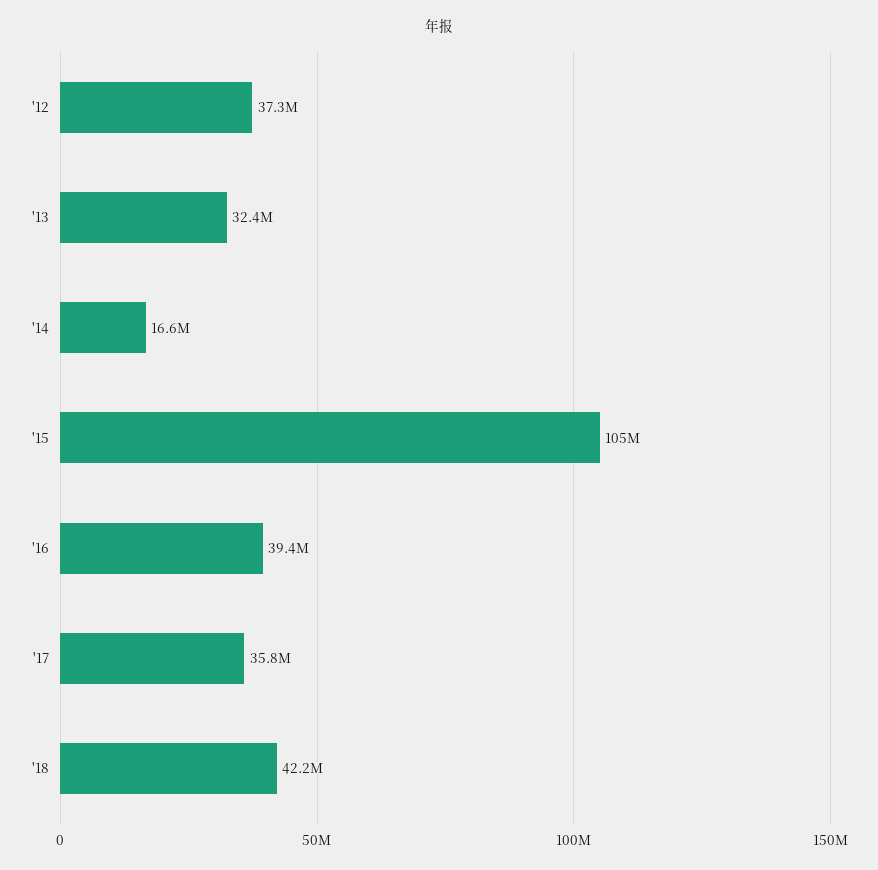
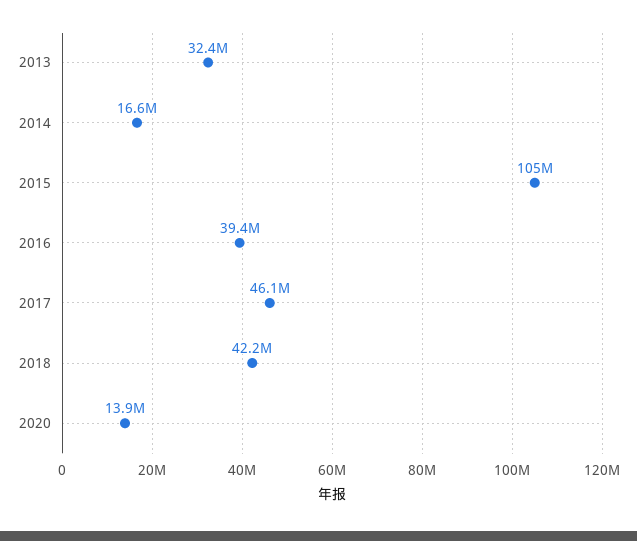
'12: 37300000 -> none
'17: 35800000 -> 46100000
2020: none -> 13900000

